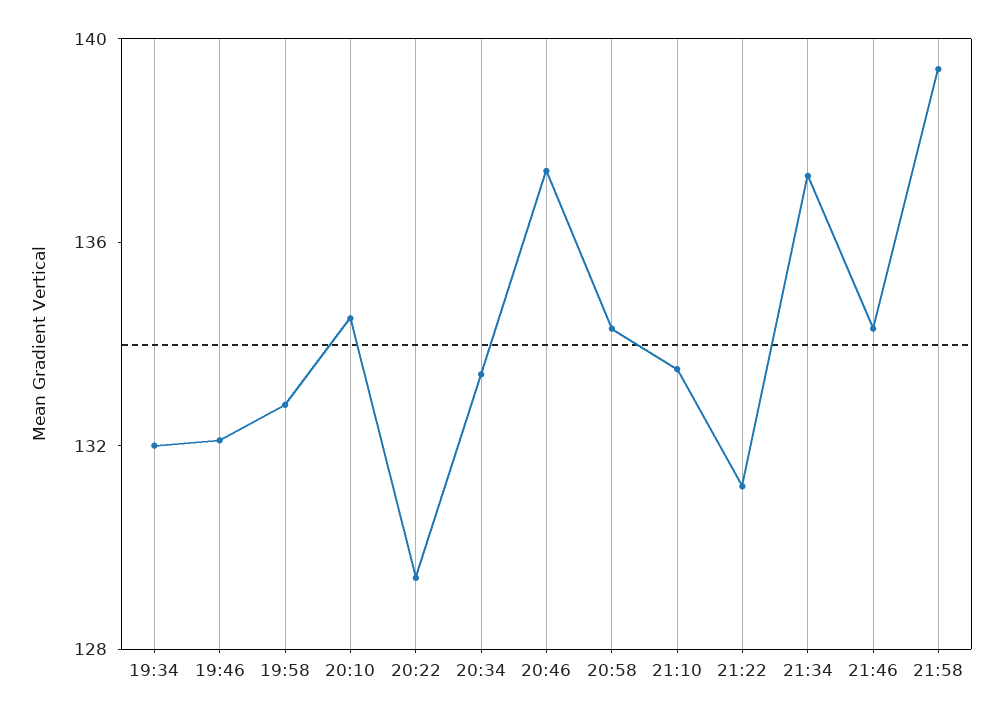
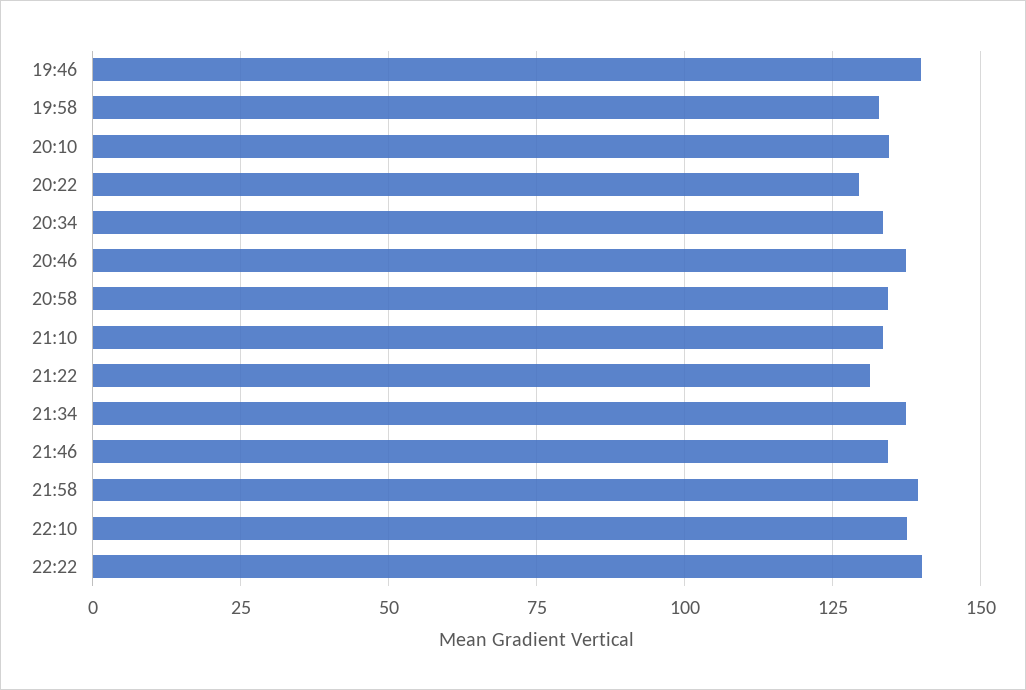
19:34: 132 -> none
19:46: 132 -> 140
22:10: none -> 137.5
22:22: none -> 140

